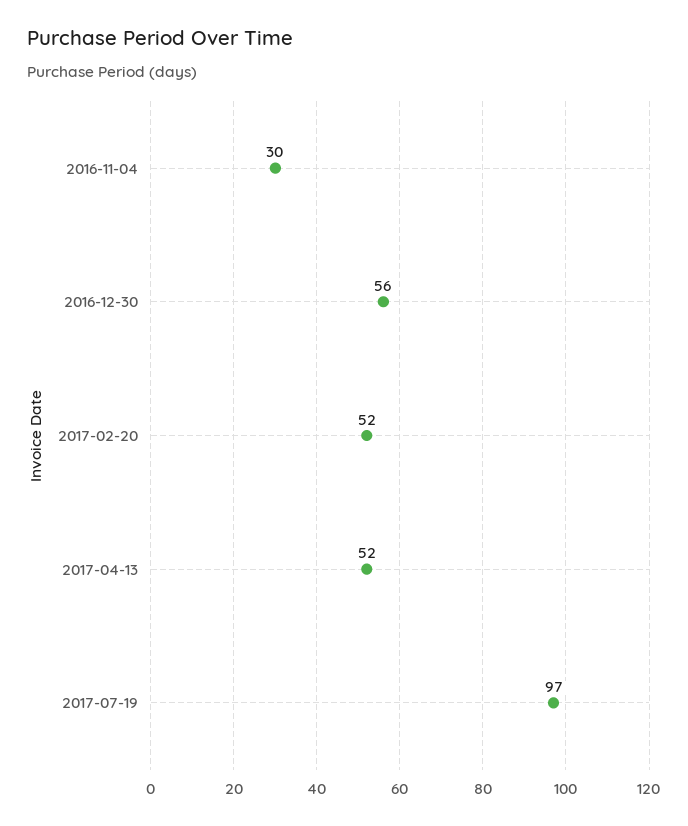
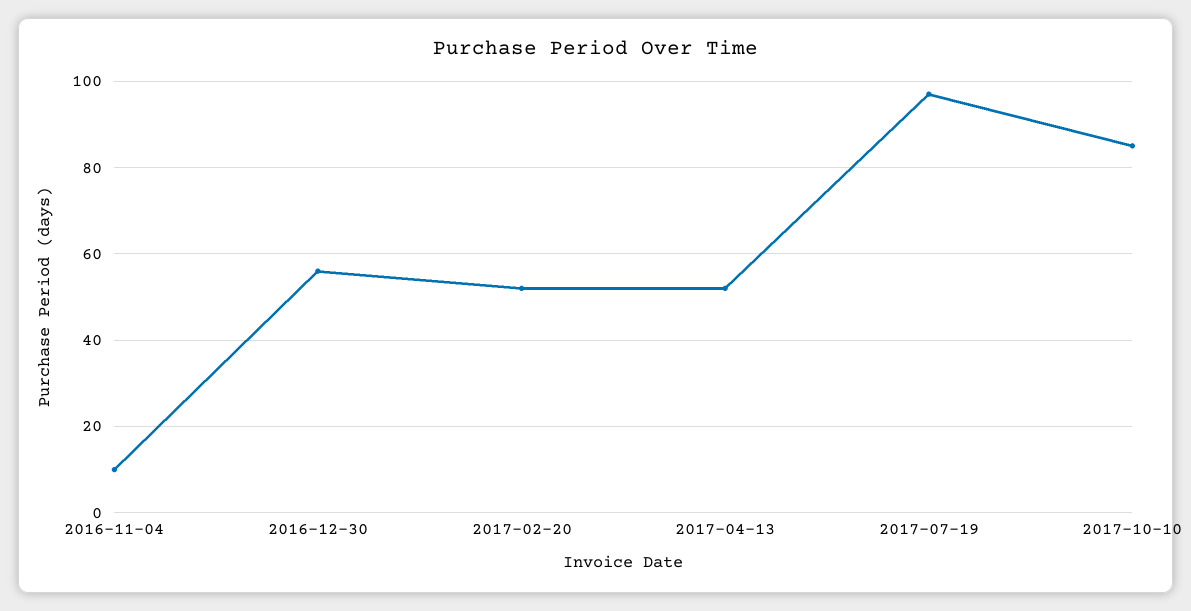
2016-11-04: 30 -> 10
2017-10-10: none -> 85

